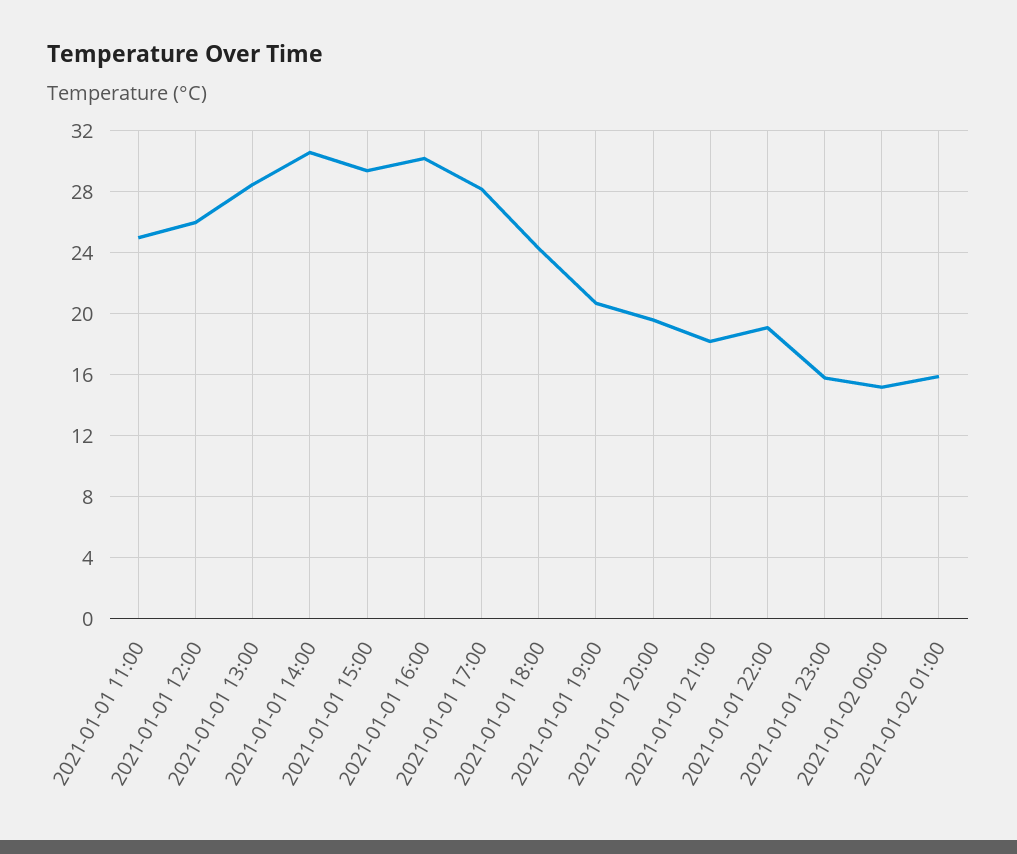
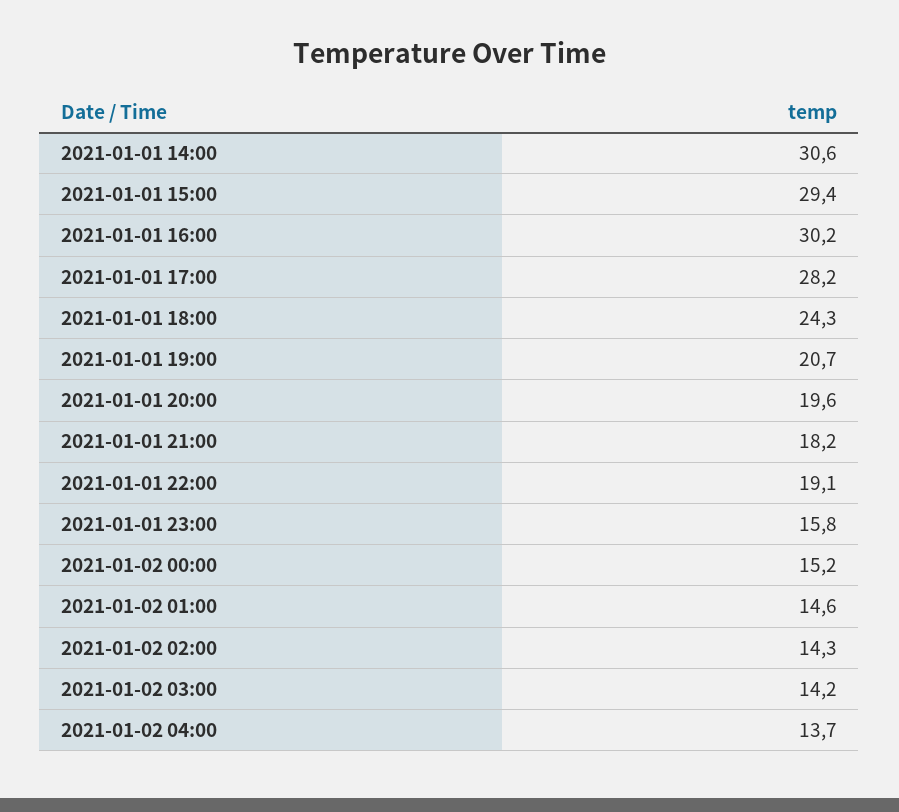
2021-01-01 11:00: 25 -> none
2021-01-01 12:00: 26 -> none
2021-01-01 13:00: 28.5 -> none
2021-01-02 01:00: 16 -> 14.6
2021-01-02 02:00: none -> 14.3
2021-01-02 03:00: none -> 14.2
2021-01-02 04:00: none -> 13.7

